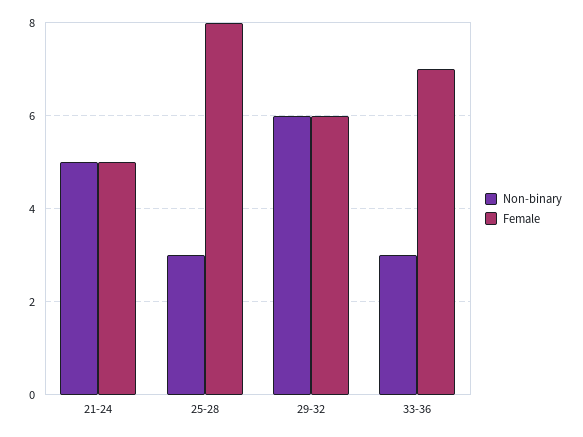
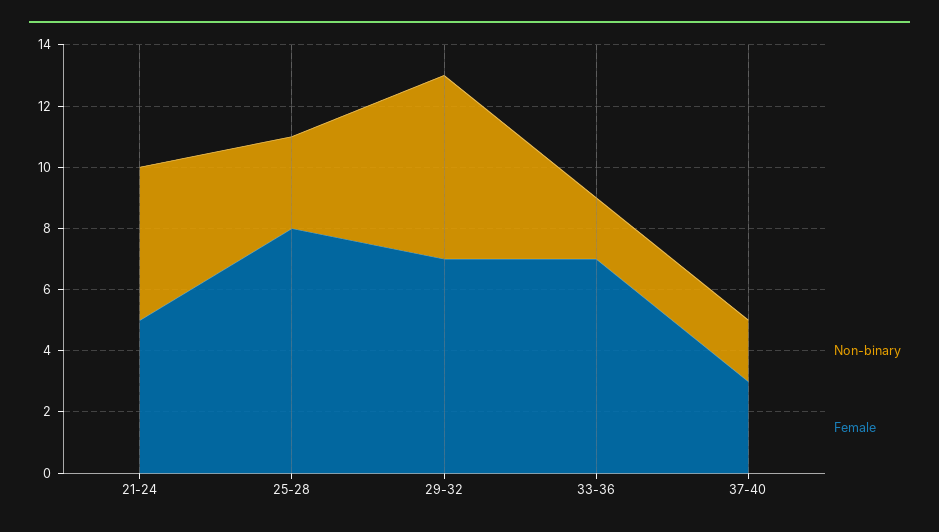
Female, 29-32: 6 -> 7
Non-binary, 33-36: 3 -> 2
Non-binary, 37-40: none -> 2
Female, 37-40: none -> 3

